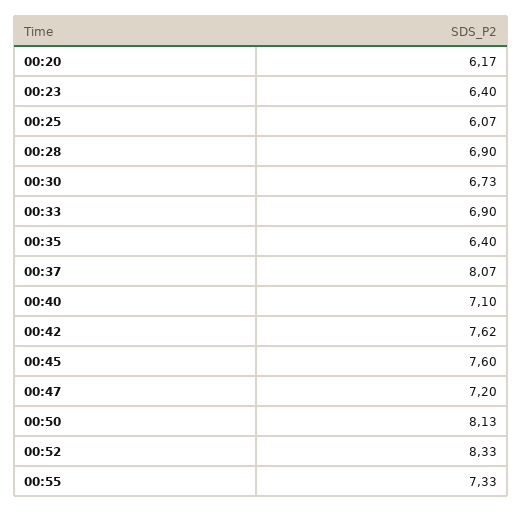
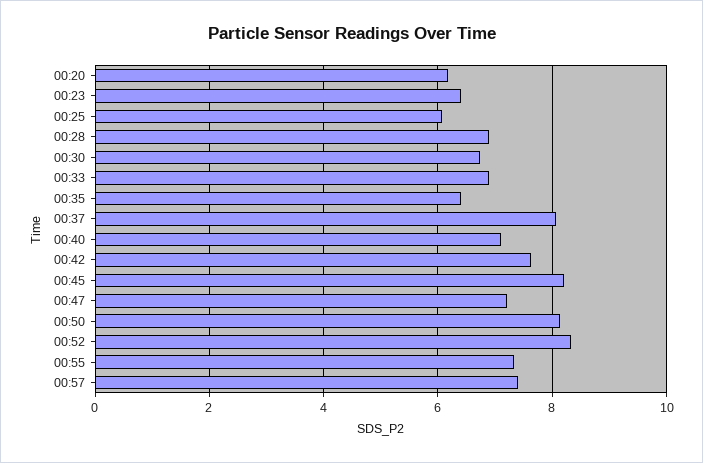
00:45: 7.6 -> 8.2
00:57: none -> 7.4

